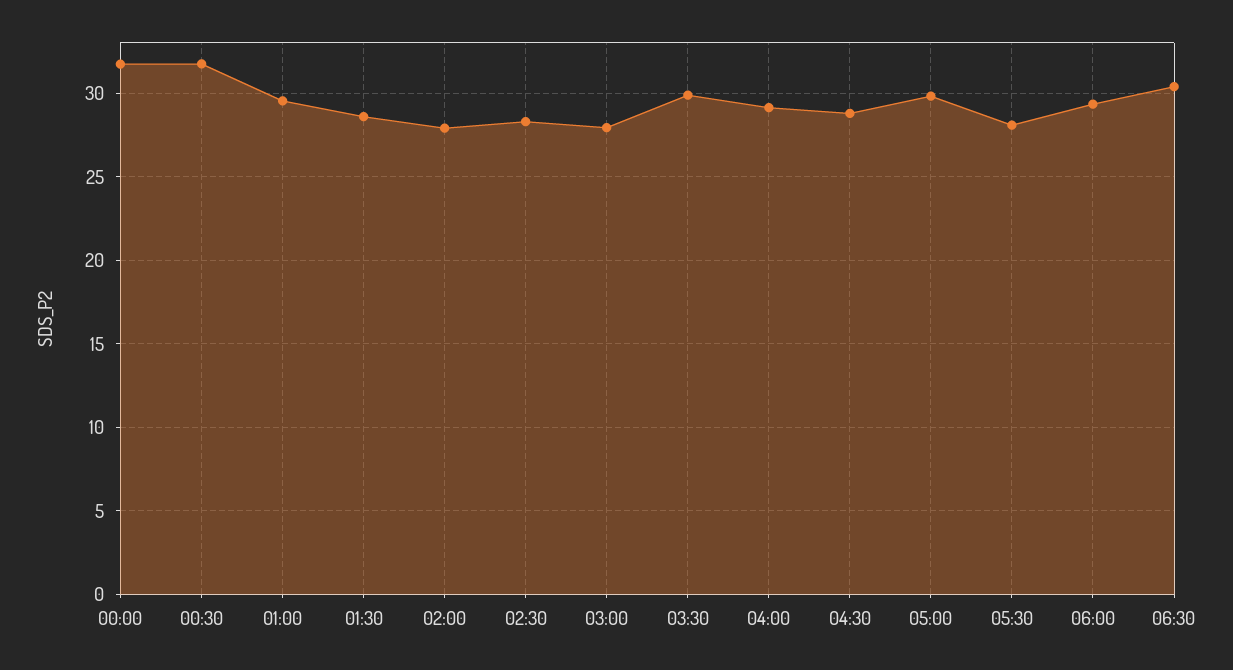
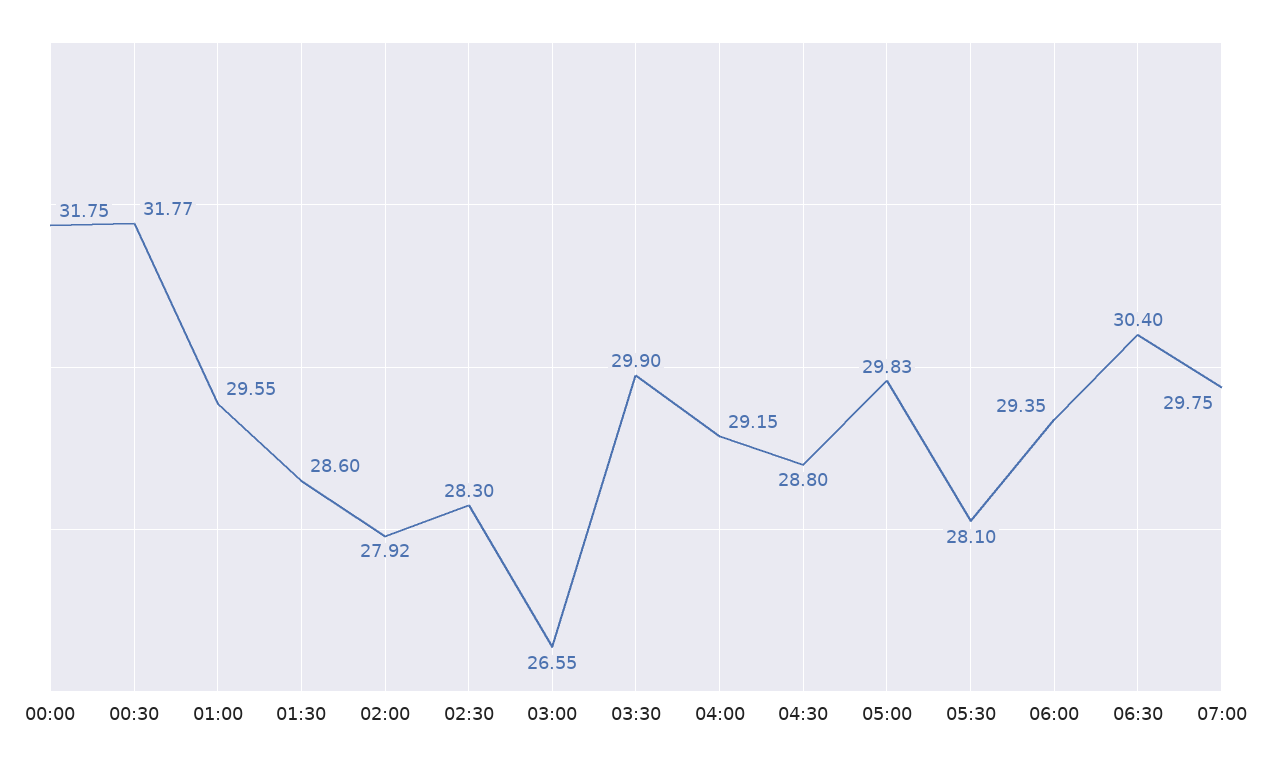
03:00: 28 -> 26.55
07:00: none -> 29.75

